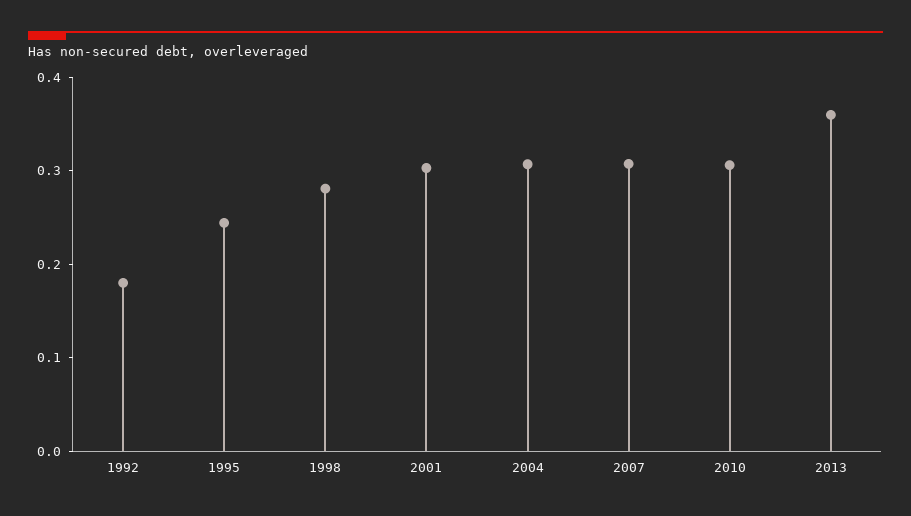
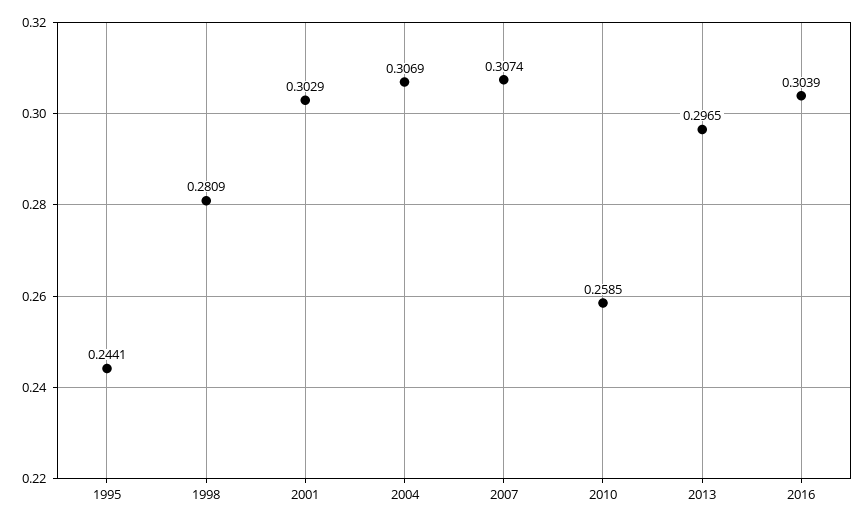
1992: 0.18 -> none
2010: 0.3 -> 0.2585
2013: 0.36 -> 0.2965
2016: none -> 0.3039

